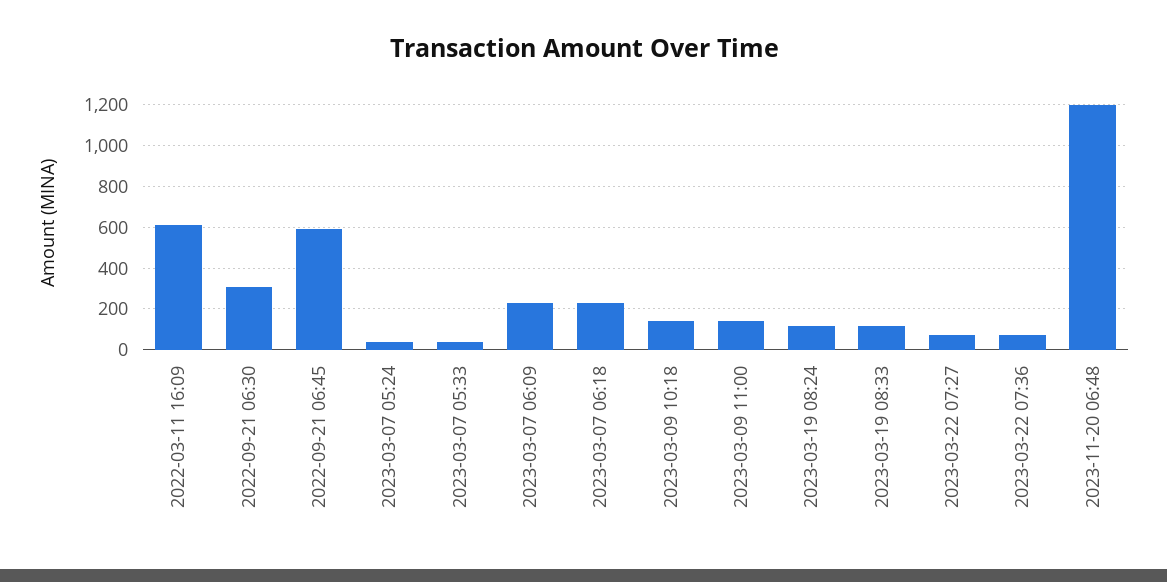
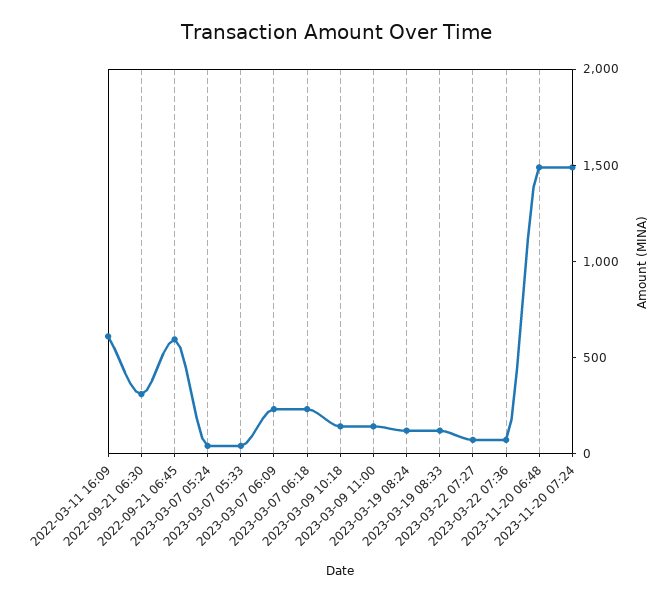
2023-11-20 06:48: 1200 -> 1500
2023-11-20 07:24: none -> 1500

